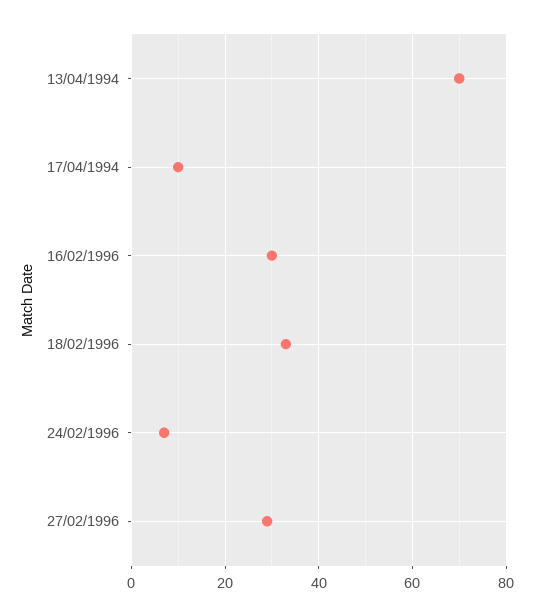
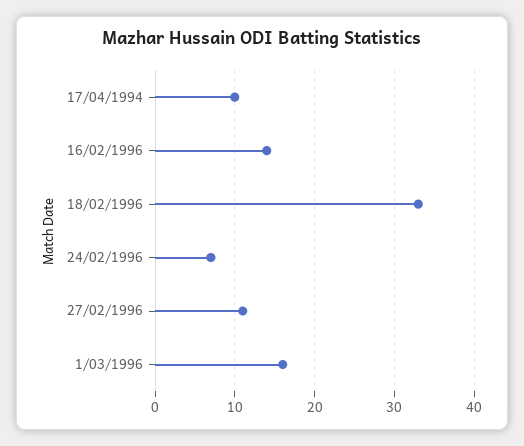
13/04/1994: 70 -> none
16/02/1996: 30 -> 14
27/02/1996: 30 -> 11
1/03/1996: none -> 16

